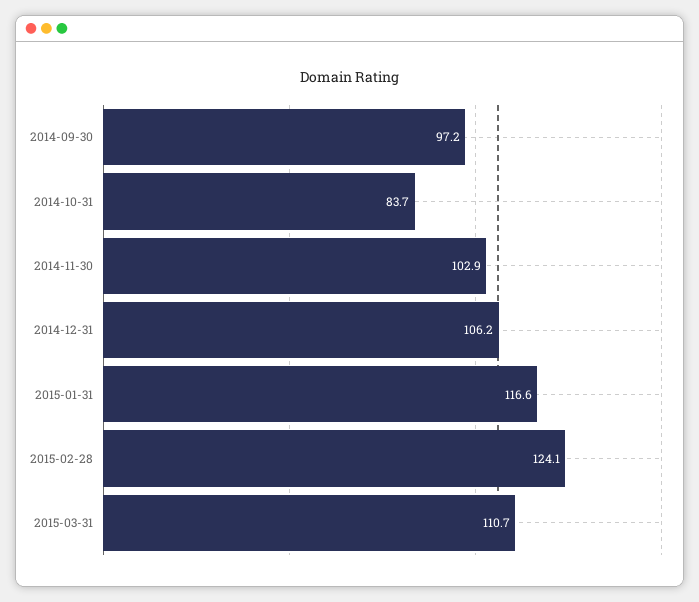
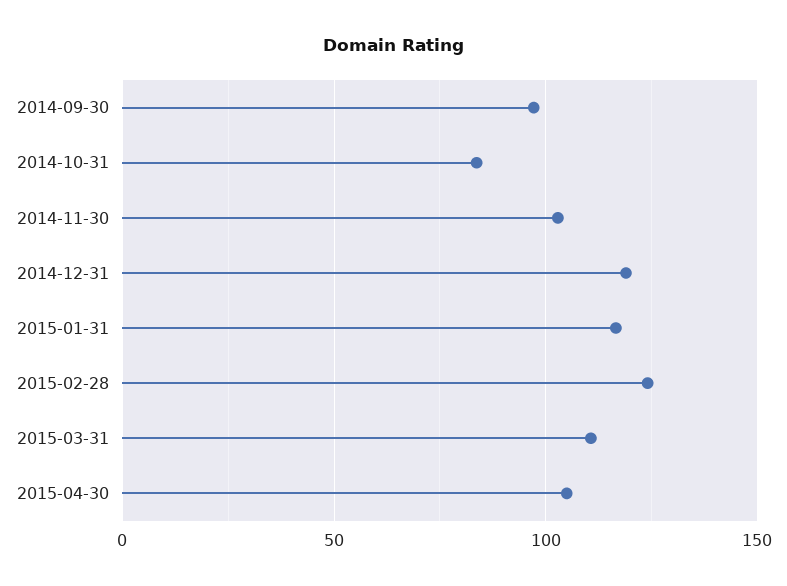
2014-12-31: 106.2 -> 120
2015-04-30: none -> 105

